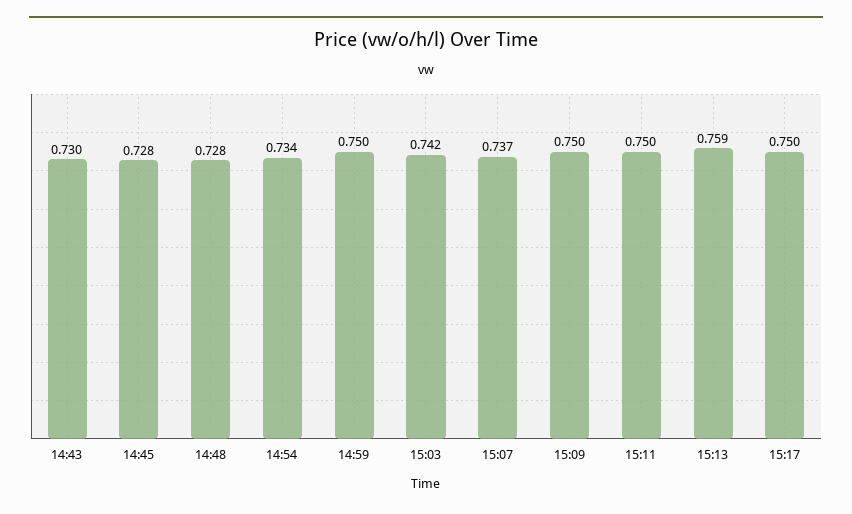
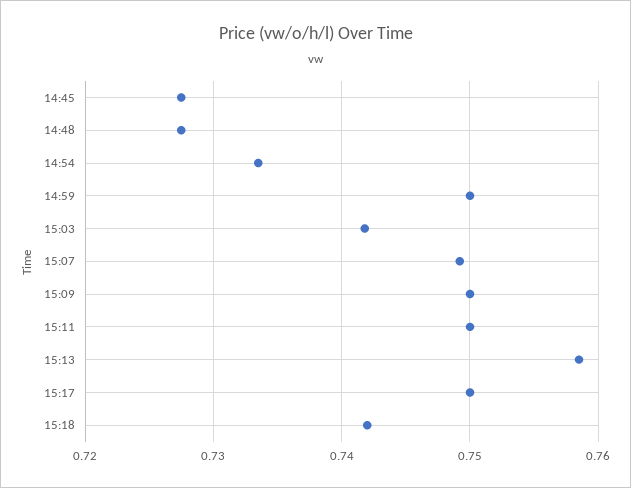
14:43: 0.73 -> none
15:07: 0.737 -> 0.749
15:18: none -> 0.742

